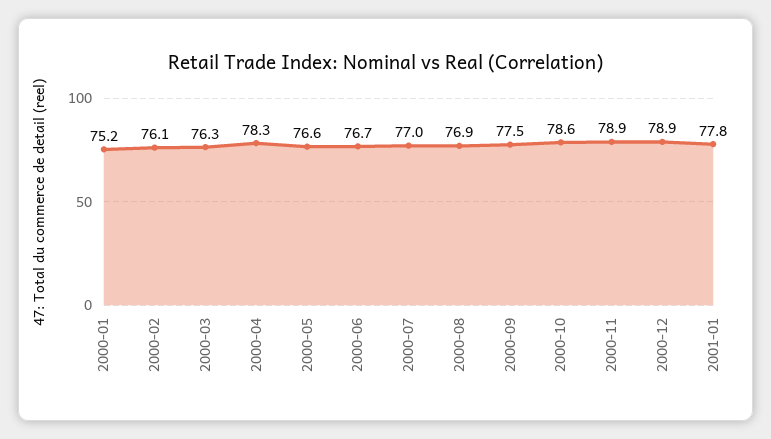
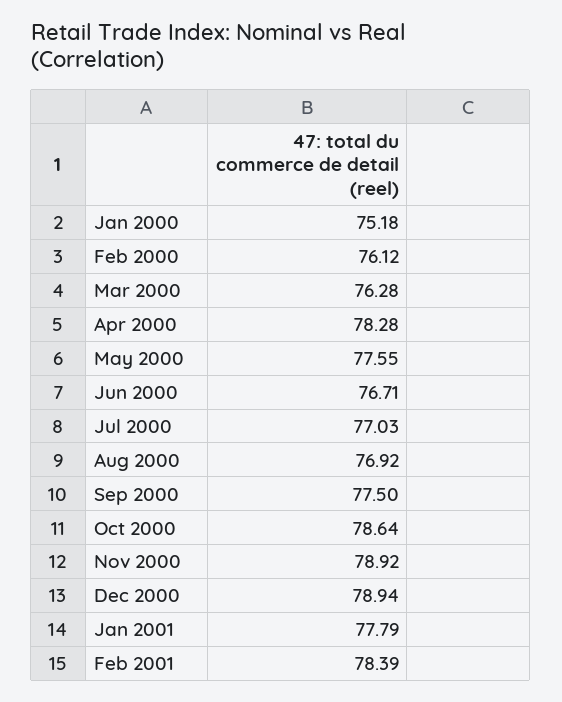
2000-05: 76.6 -> 77.55
Feb 2001: none -> 78.39

